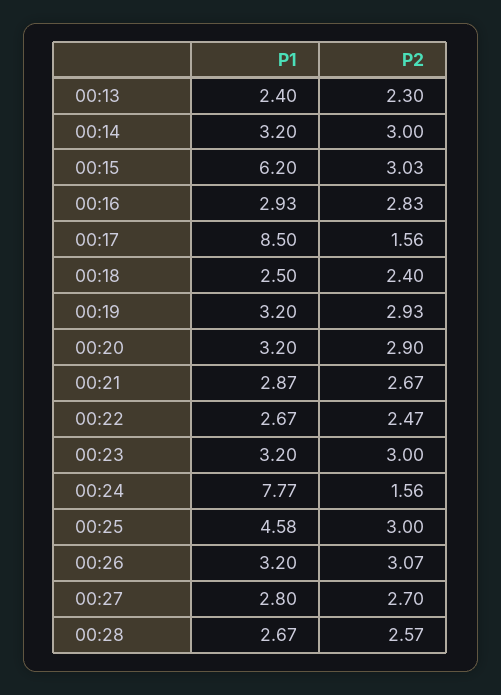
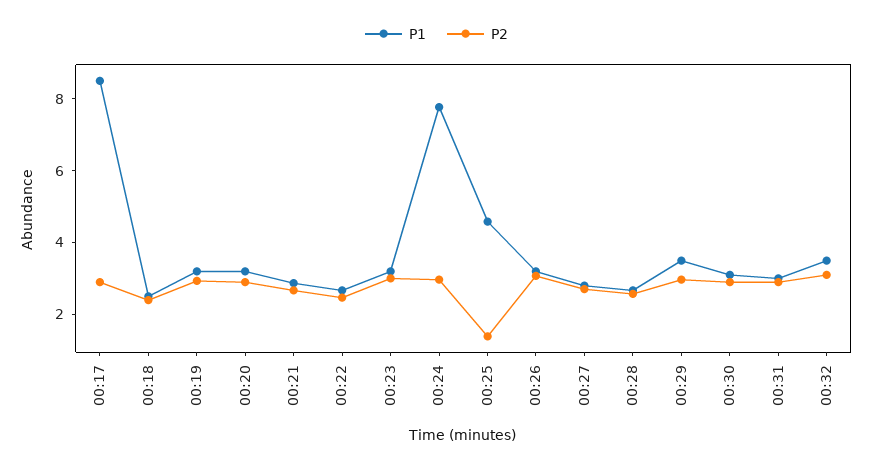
P1, 00:13: 2.4 -> none
P2, 00:13: 2.3 -> none
P1, 00:14: 3.2 -> none
P2, 00:14: 3 -> none
P1, 00:15: 6.2 -> none
P2, 00:15: 3.03 -> none
P1, 00:16: 2.93 -> none
P2, 00:16: 2.83 -> none
P2, 00:17: 1.56 -> 3
P2, 00:24: 1.56 -> 3
P2, 00:25: 3 -> 1.5
P1, 00:29: none -> 3.5
P2, 00:29: none -> 3
P1, 00:30: none -> 3
P2, 00:30: none -> 3
P1, 00:31: none -> 3
P2, 00:31: none -> 3
P1, 00:32: none -> 3.5
P2, 00:32: none -> 3

